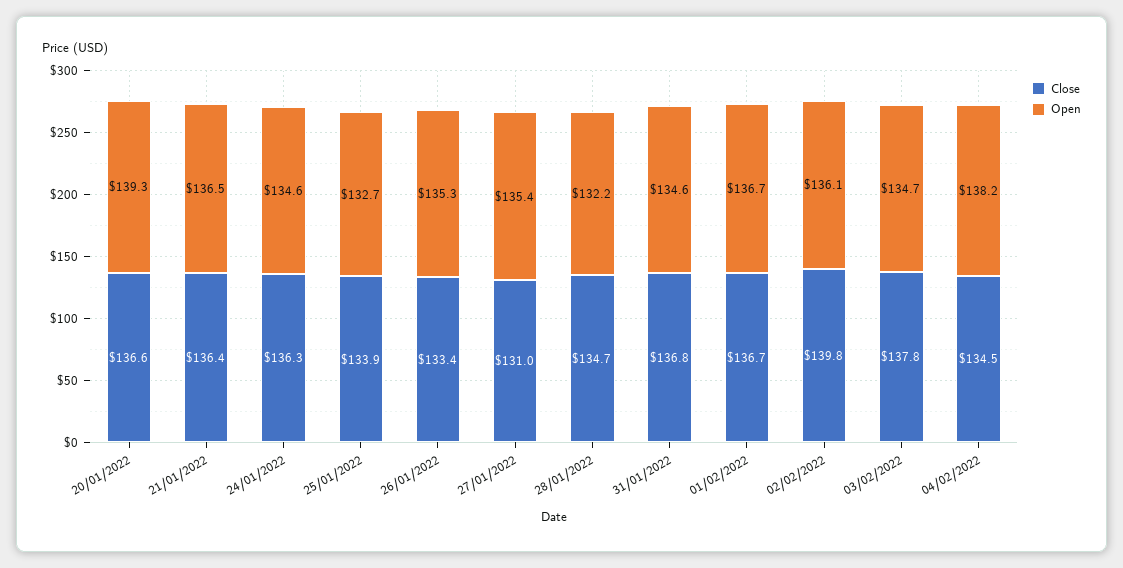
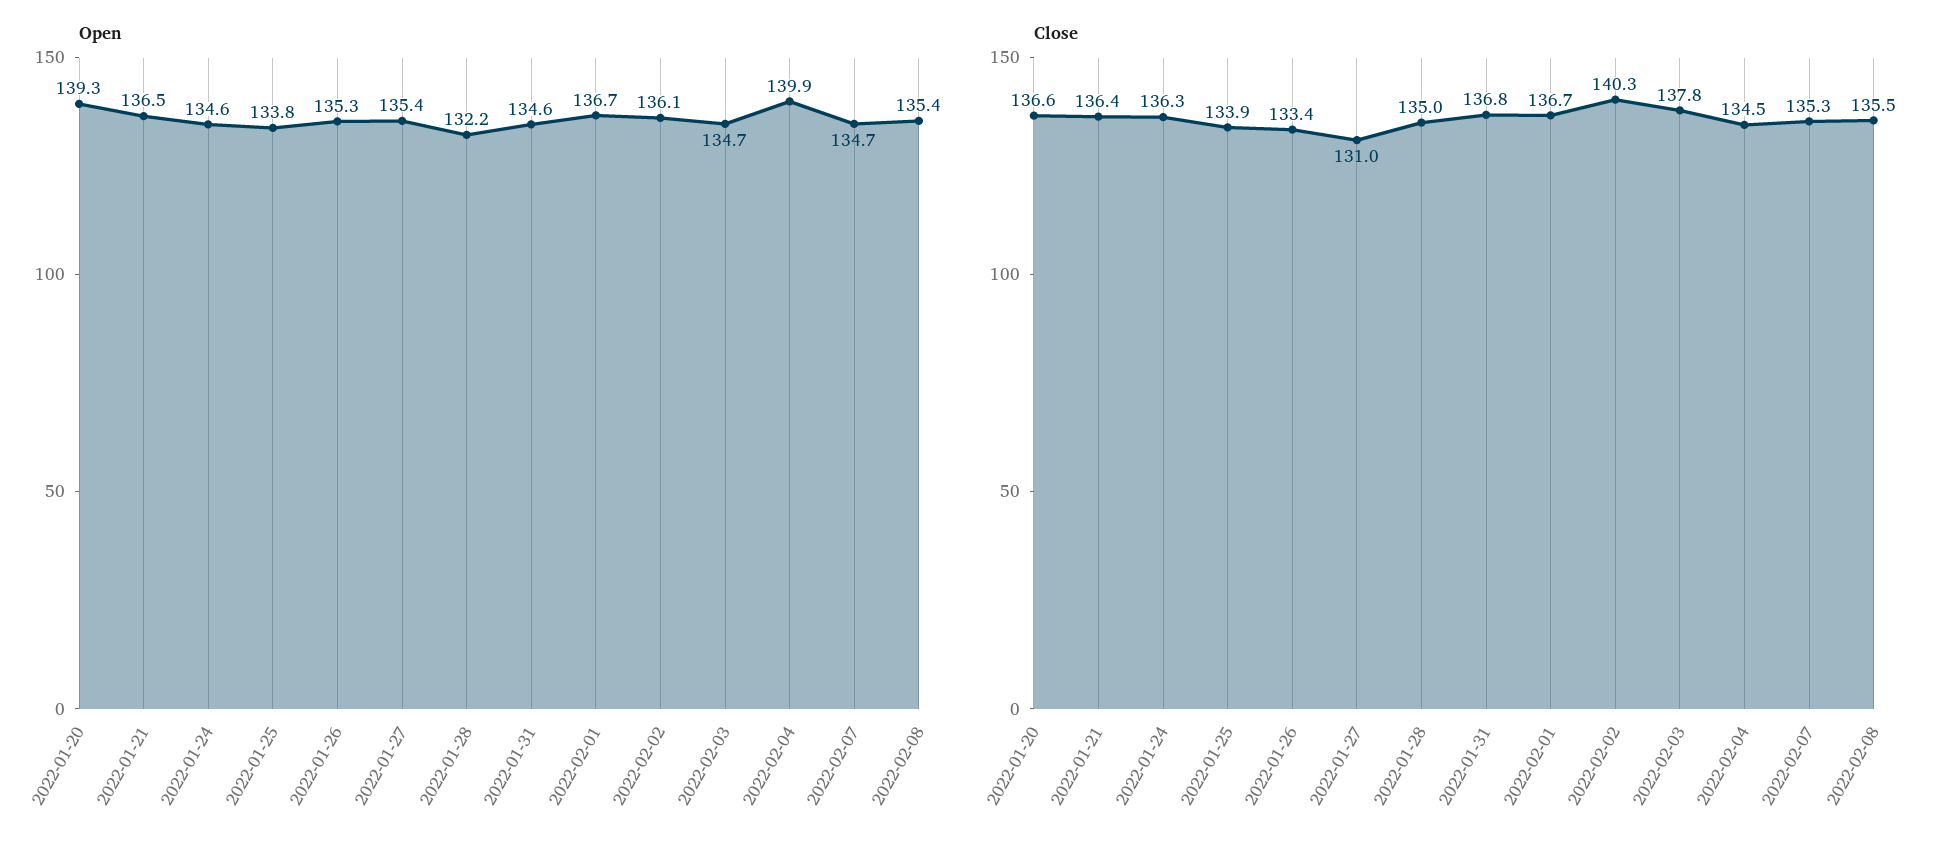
Open, 25/01/2022: 132.7 -> 133.8
Close, 28/01/2022: 134.7 -> 135
Close, 02/02/2022: 139.8 -> 140.3
Open, 04/02/2022: 138.2 -> 139.9
Open, 2022-02-07: none -> 134.7
Open, 2022-02-08: none -> 135.4
Close, 2022-02-07: none -> 135.3
Close, 2022-02-08: none -> 135.5

